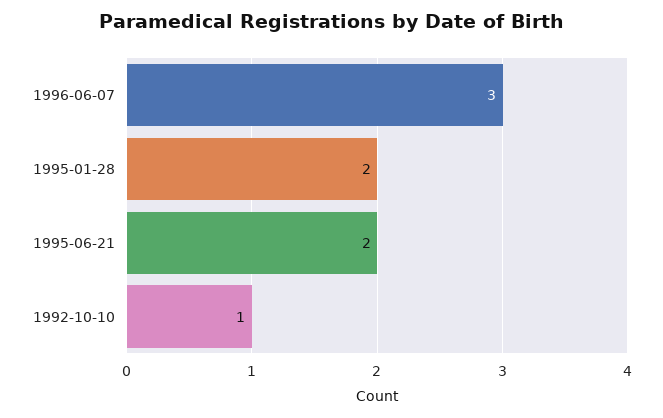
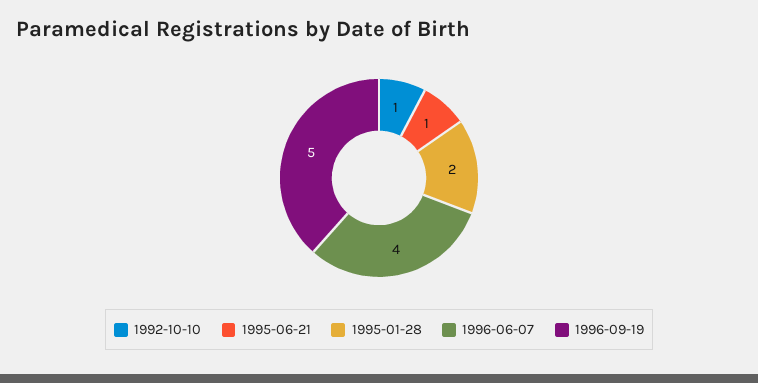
1996-06-07: 3 -> 4
1995-06-21: 2 -> 1
1996-09-19: none -> 5

